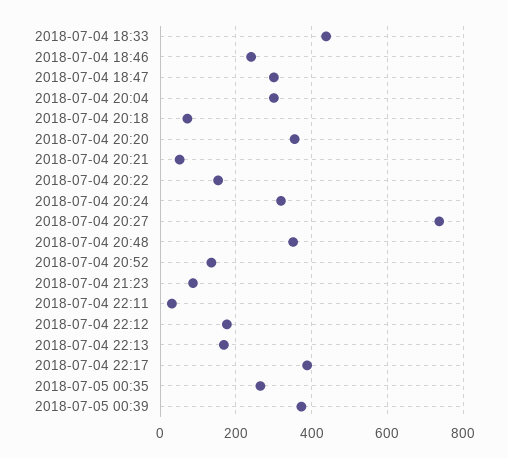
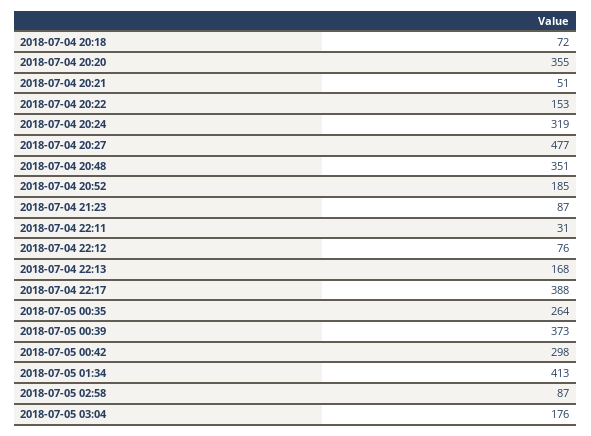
2018-07-04 18:33: 440 -> none
2018-07-04 18:46: 240 -> none
2018-07-04 18:47: 300 -> none
2018-07-04 20:04: 300 -> none
2018-07-04 20:27: 740 -> 477
2018-07-04 20:52: 140 -> 185
2018-07-04 22:12: 180 -> 76
2018-07-05 00:42: none -> 298
2018-07-05 01:34: none -> 413
2018-07-05 02:58: none -> 87
2018-07-05 03:04: none -> 176

